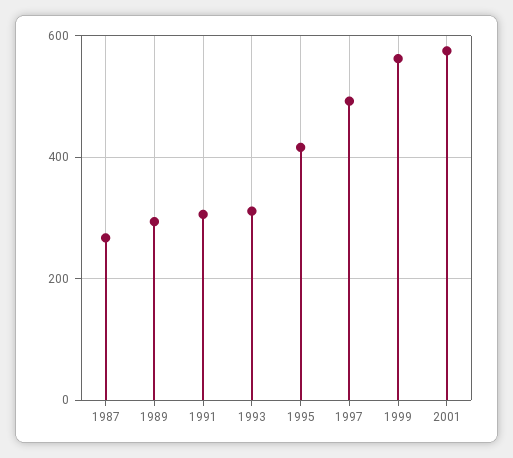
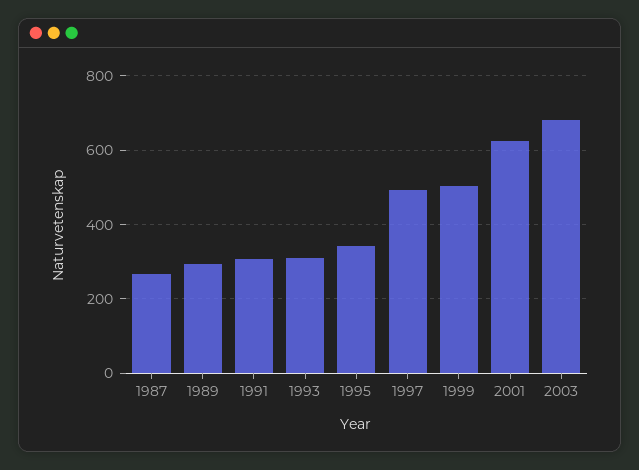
1995: 420 -> 340
1999: 560 -> 500
2001: 580 -> 620
2003: none -> 680

